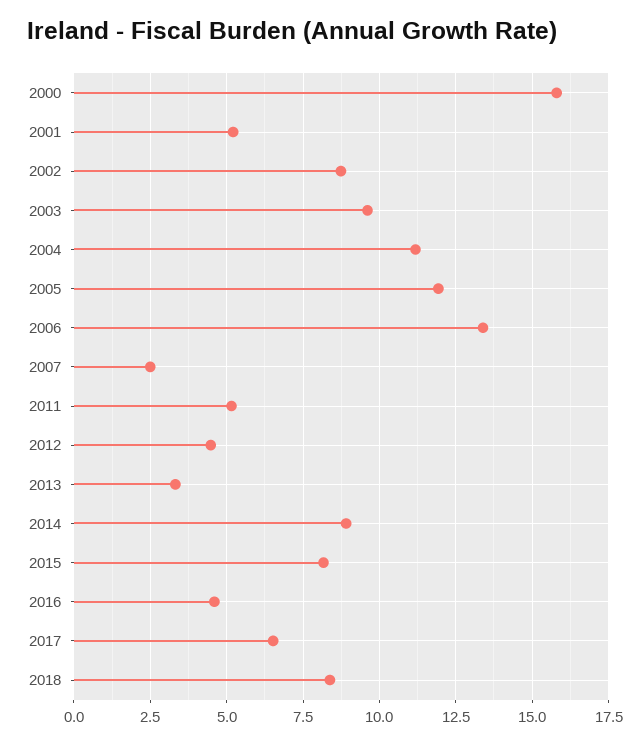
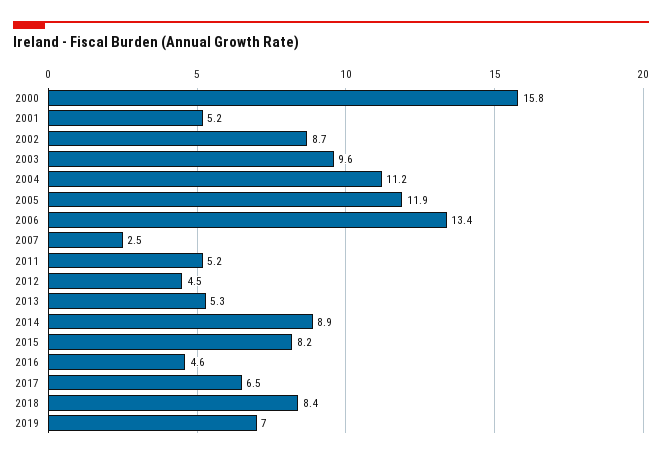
2013: 3.25 -> 5.3
2019: none -> 7

